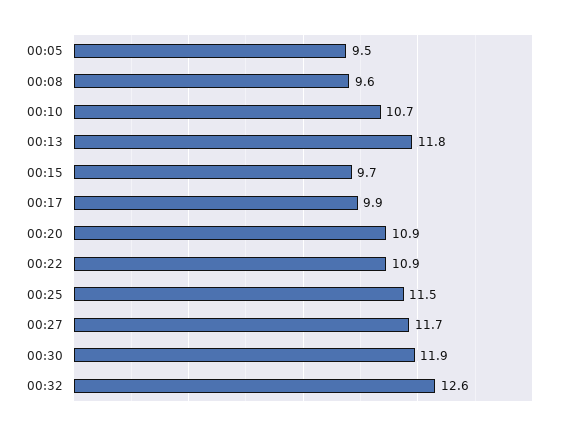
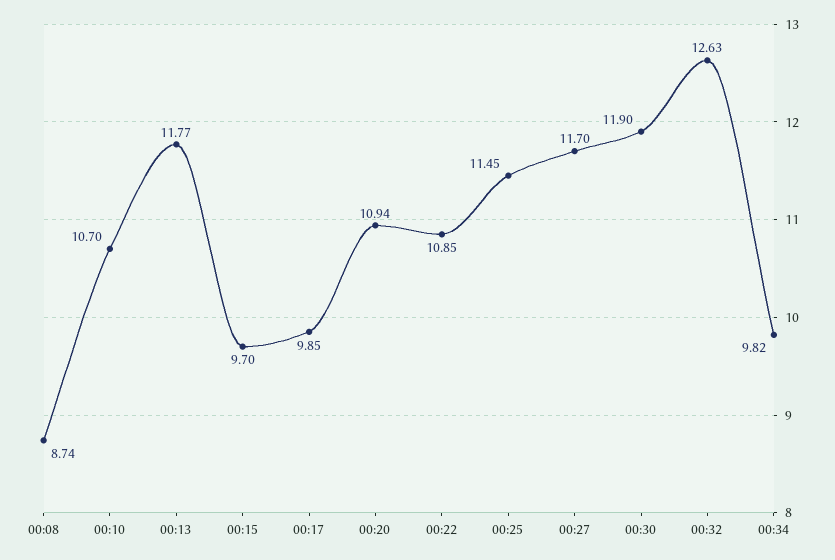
00:05: 9.5 -> none
00:08: 9.6 -> 8.74
00:34: none -> 9.82

